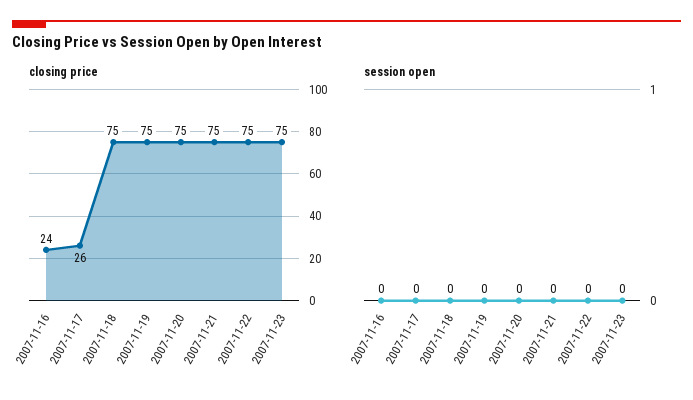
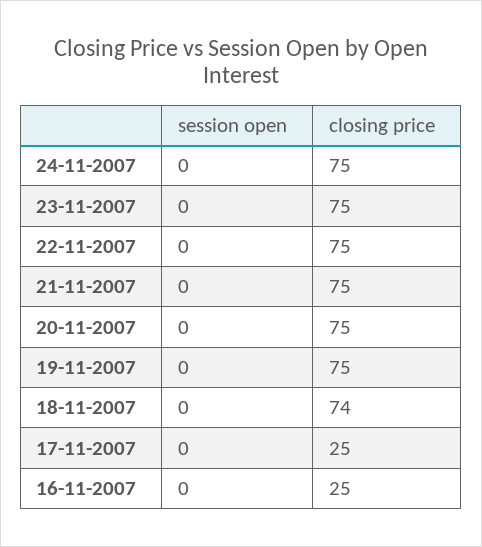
closing price, 2007-11-16: 24 -> 25
closing price, 2007-11-17: 26 -> 25
closing price, 2007-11-18: 75 -> 74
session open, 24-11-2007: none -> 0
closing price, 24-11-2007: none -> 75

